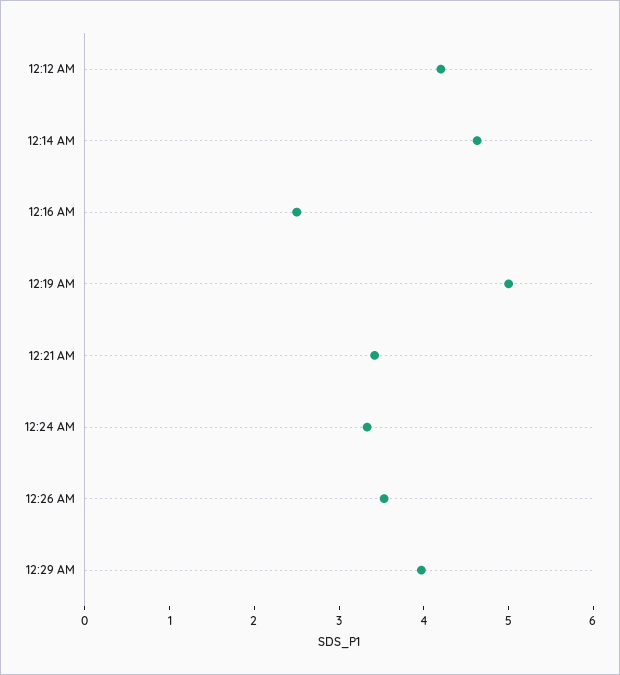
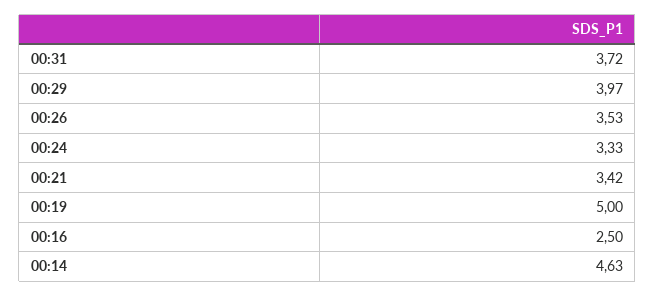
12:12 AM: 4.2 -> none
00:31: none -> 3.72

